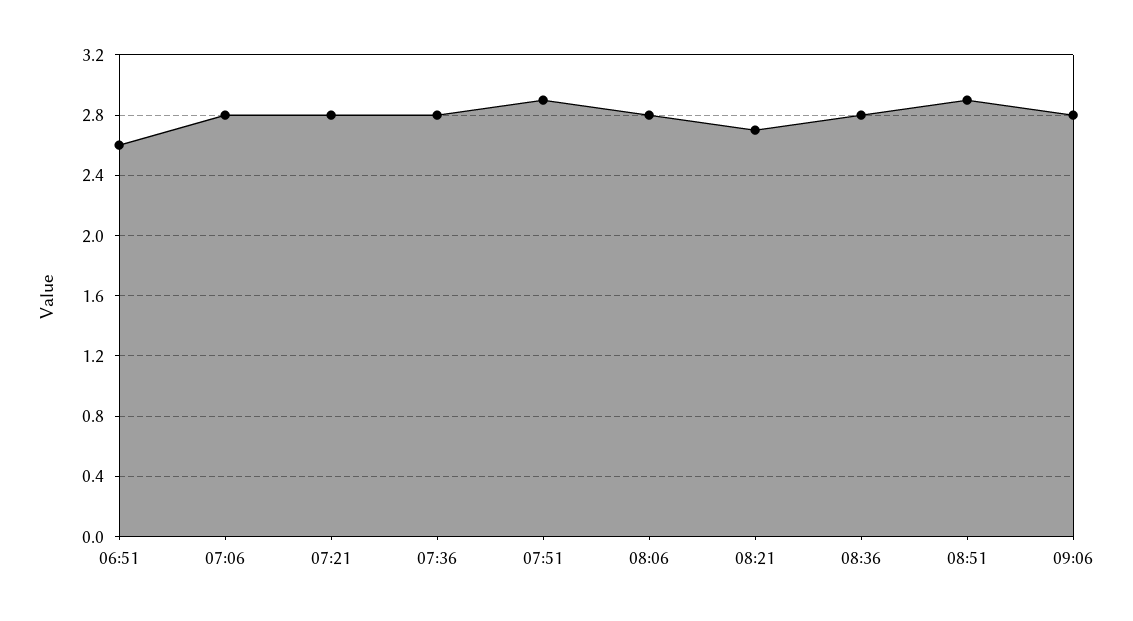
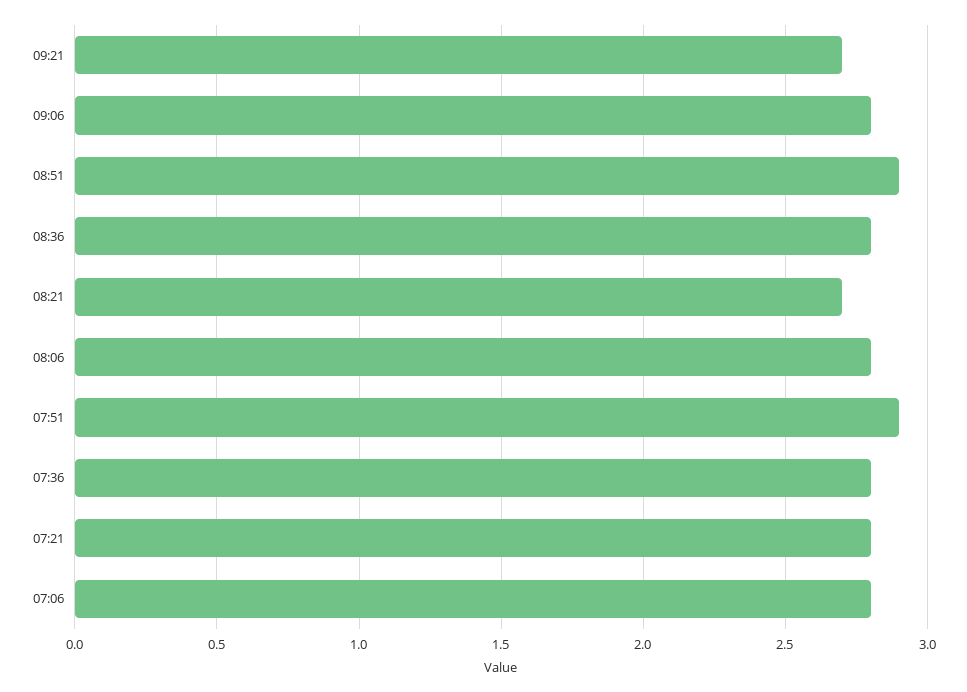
06:51: 2.6 -> none
09:21: none -> 2.7

